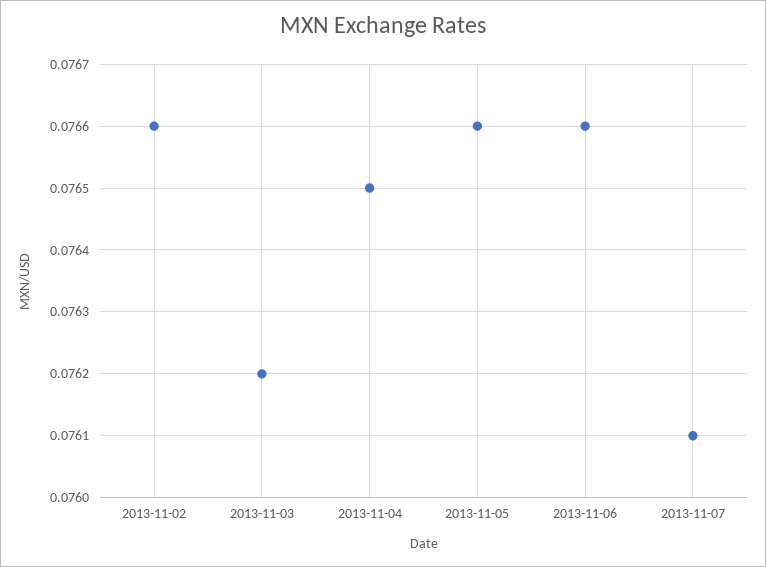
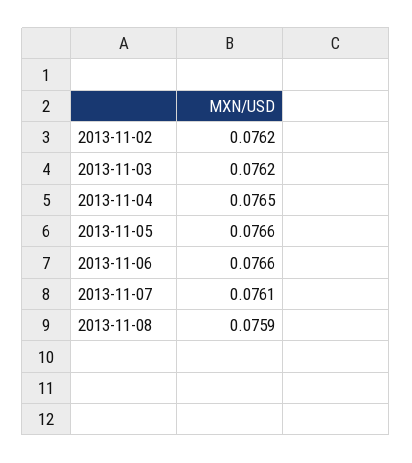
2013-11-02: 0.0766 -> 0.0762
2013-11-08: none -> 0.0759

